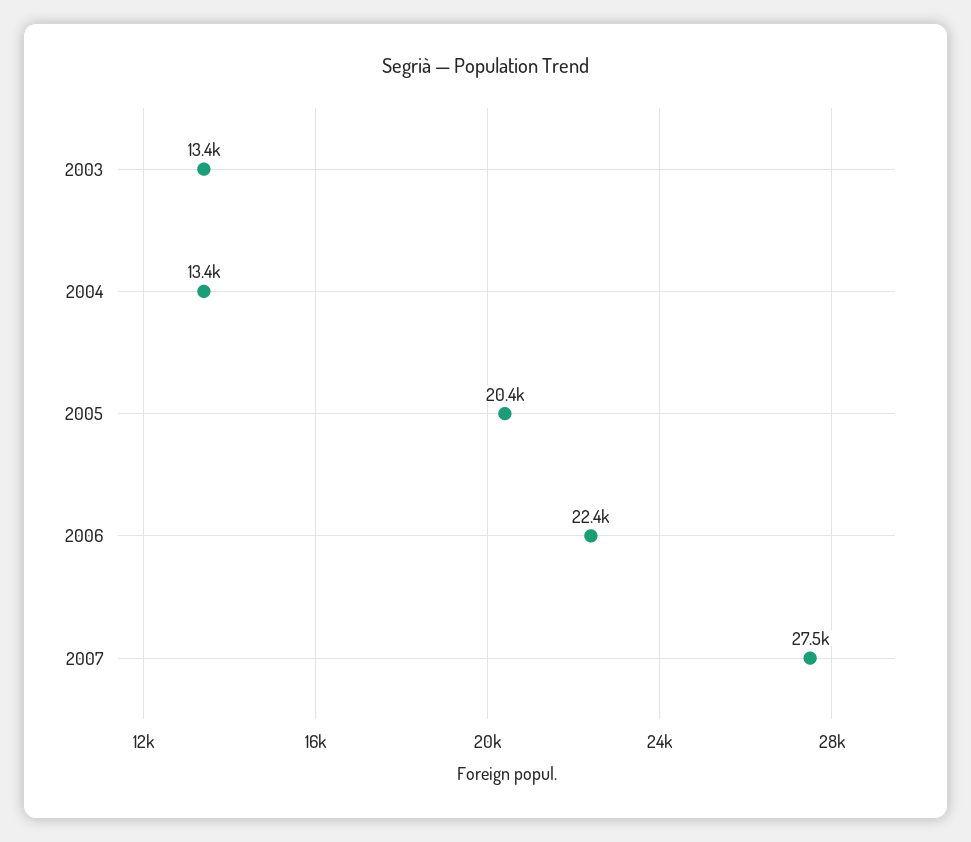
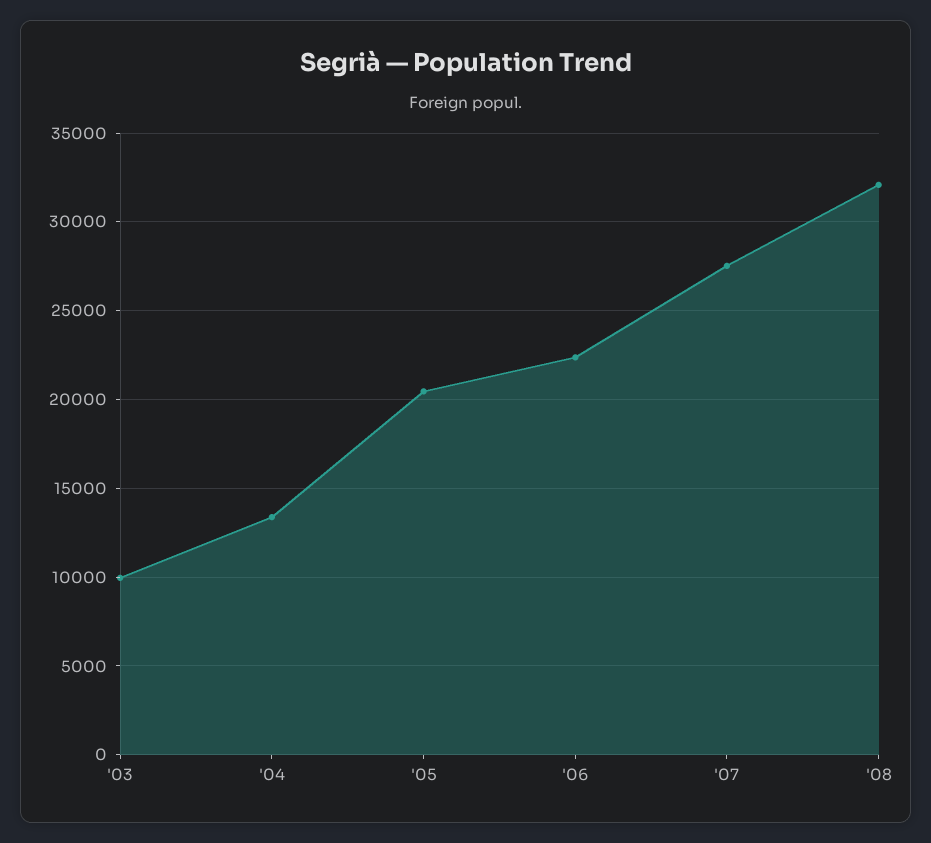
2003: 13400 -> 10000
'08: none -> 32000

